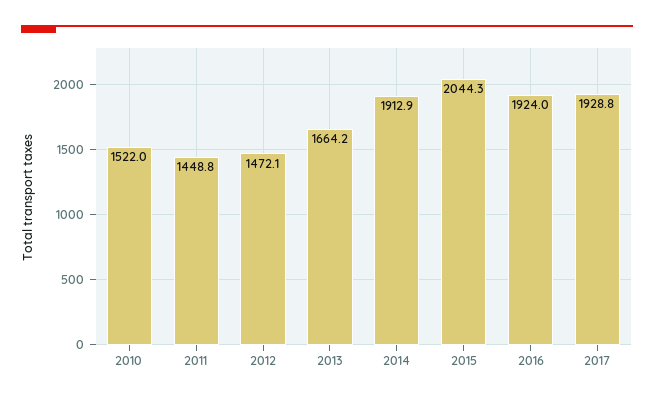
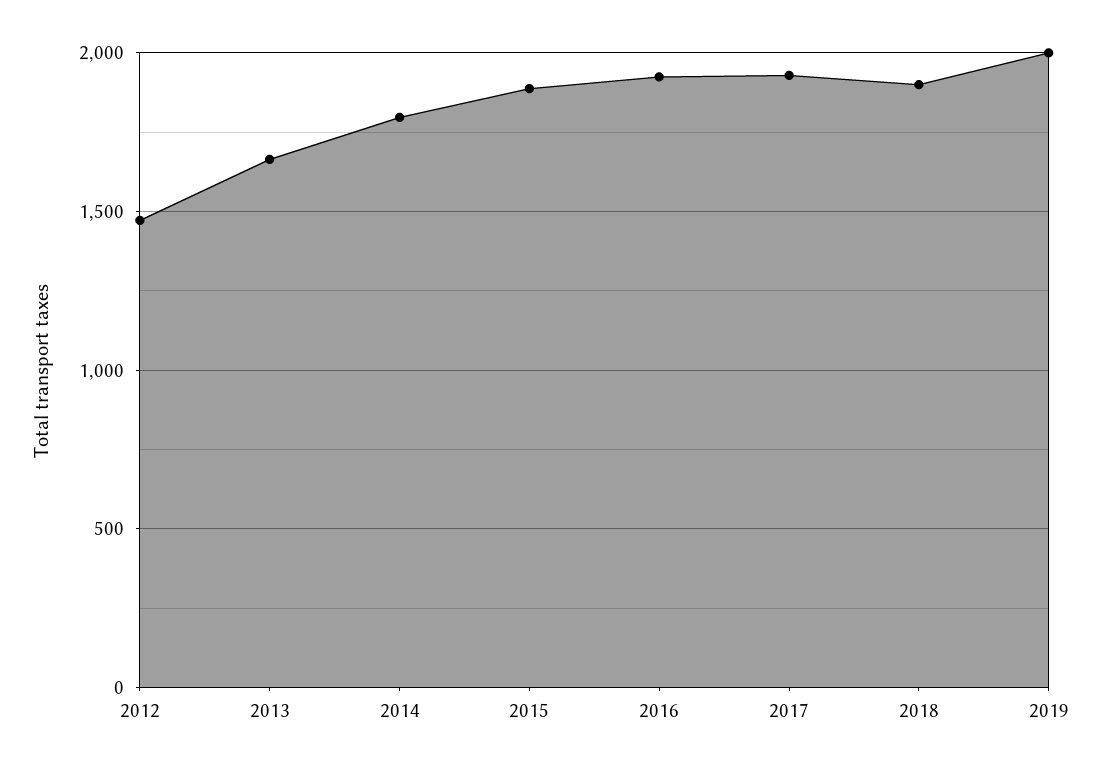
2010: 1522 -> none
2011: 1448.8 -> none
2014: 1912.9 -> 1800
2015: 2044.3 -> 1900
2018: none -> 1900
2019: none -> 2000

